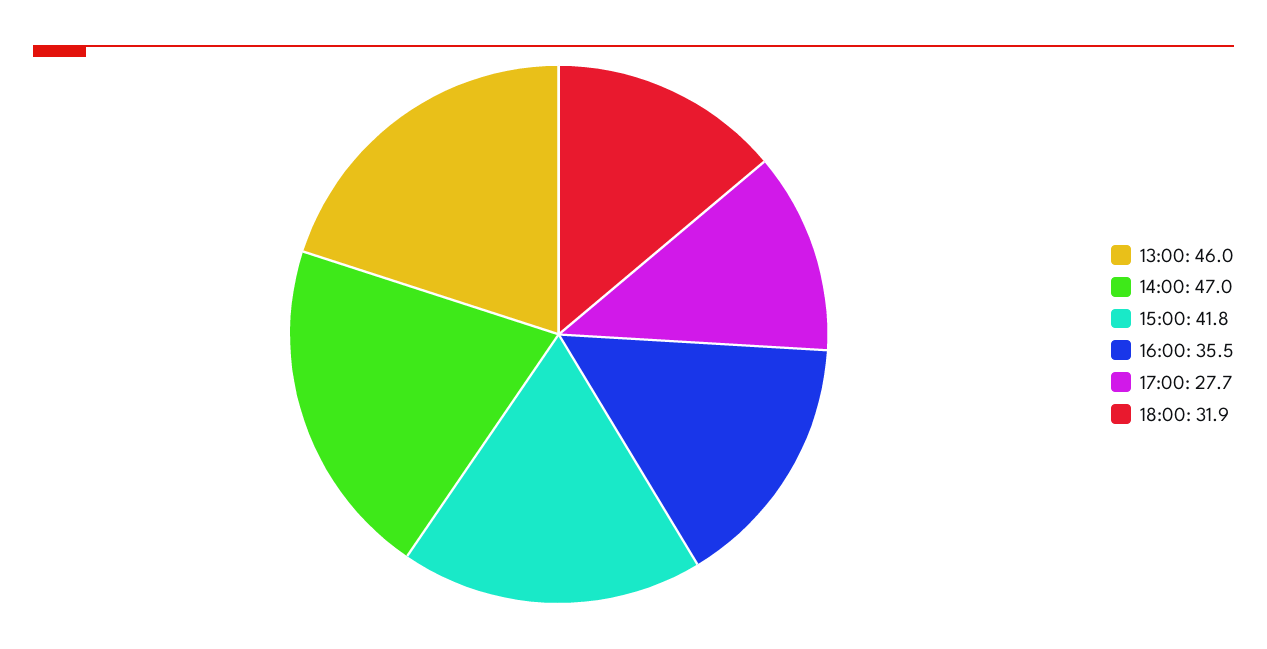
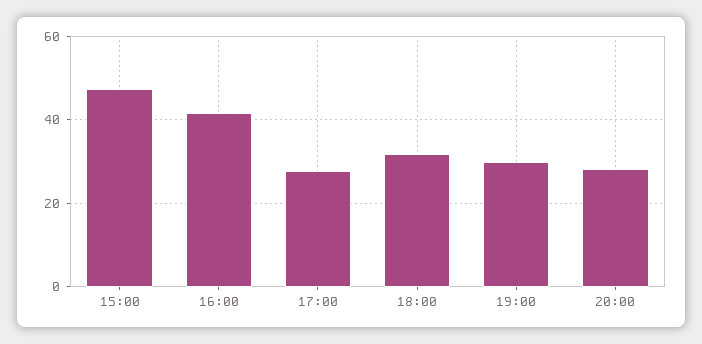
13:00: 46 -> none
14:00: 47 -> none
15:00: 41.8 -> 48
16:00: 35.5 -> 42
19:00: none -> 30
20:00: none -> 28

